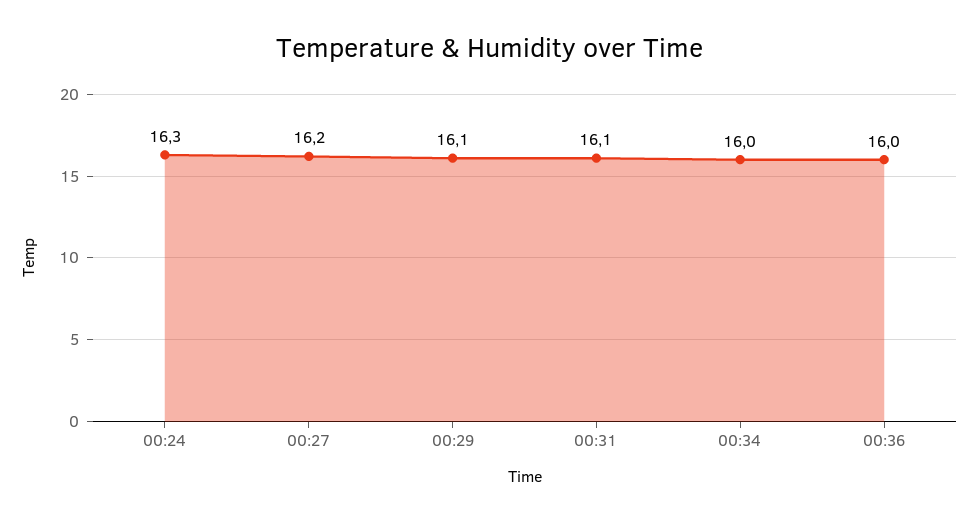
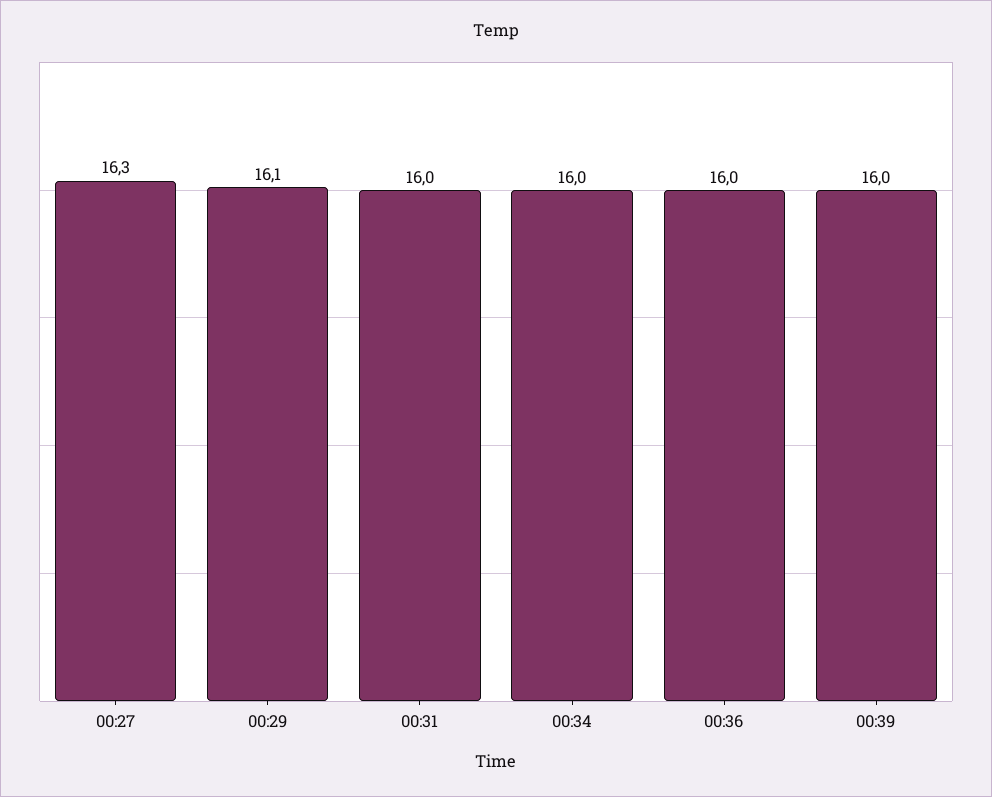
00:24: 16.3 -> none
00:27: 16.2 -> 16.3
00:31: 16.1 -> 16
00:39: none -> 16

